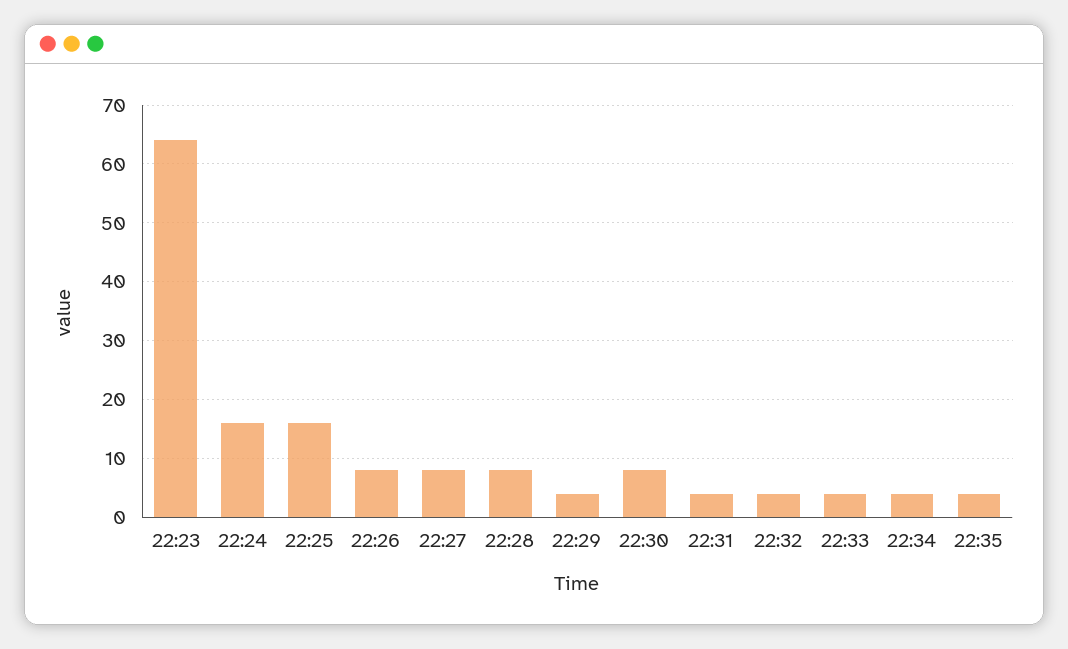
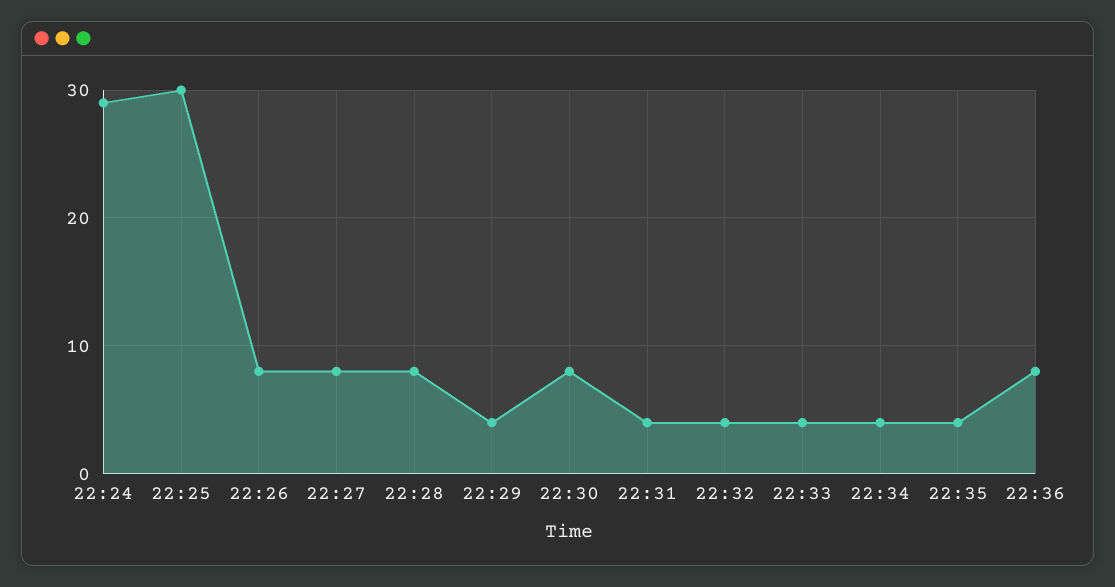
22:23: 65 -> none
22:24: 15 -> 29
22:25: 15 -> 30
22:36: none -> 8

